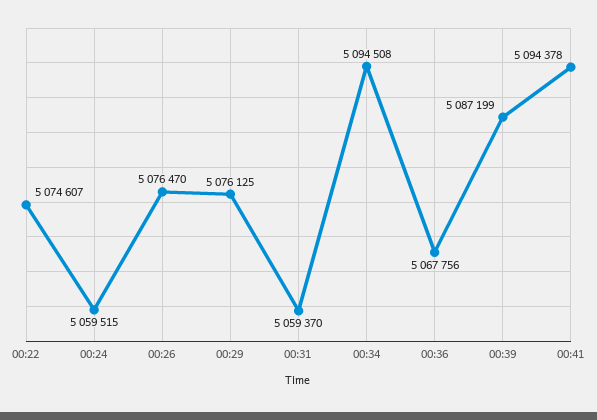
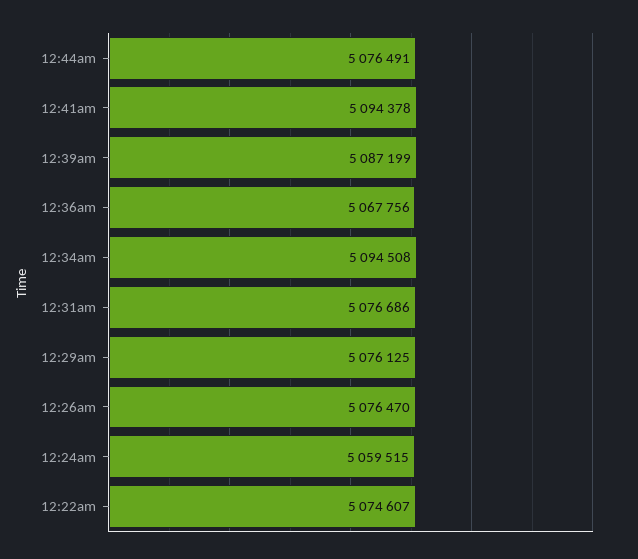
00:31: 5059370 -> 5076686
12:44am: none -> 5076491

